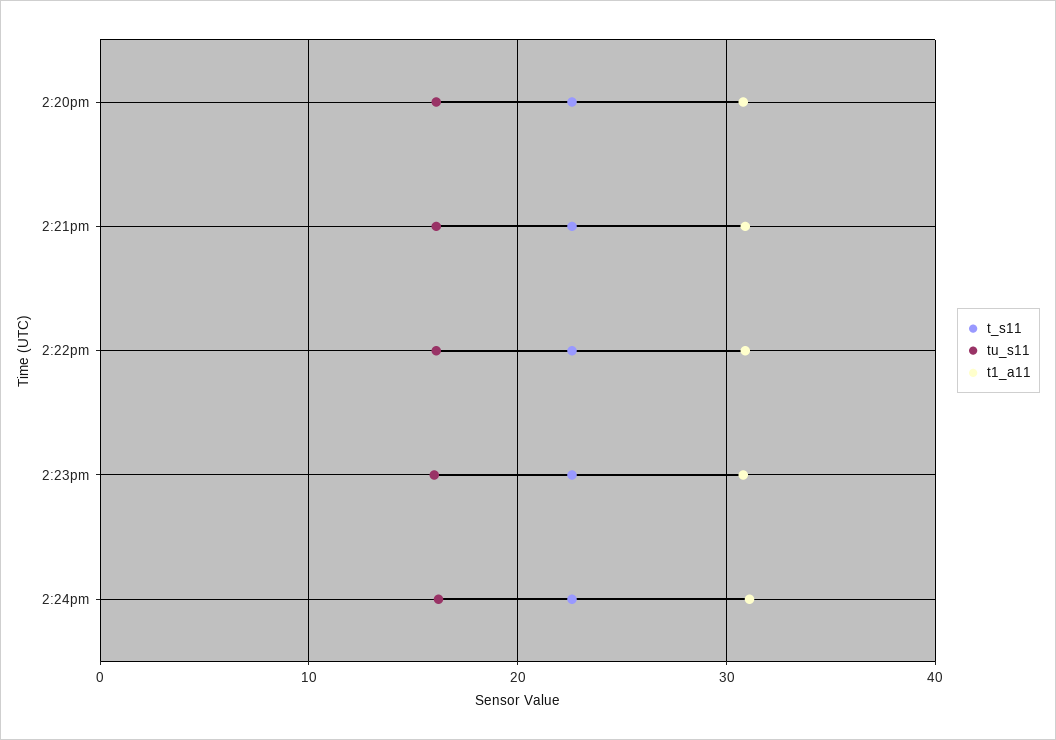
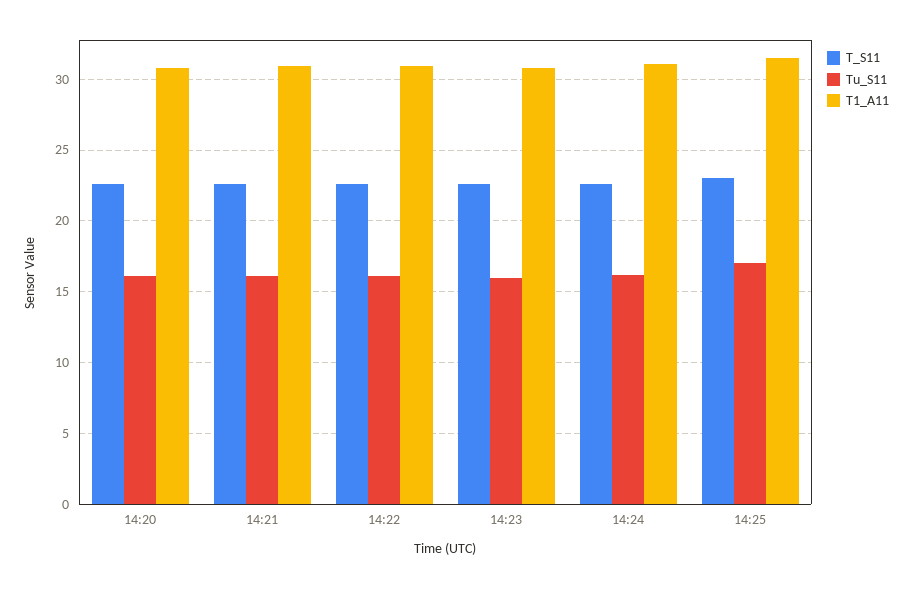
t_s11, 14:25: none -> 23
tu_s11, 14:25: none -> 17
t1_a11, 14:25: none -> 31.5

